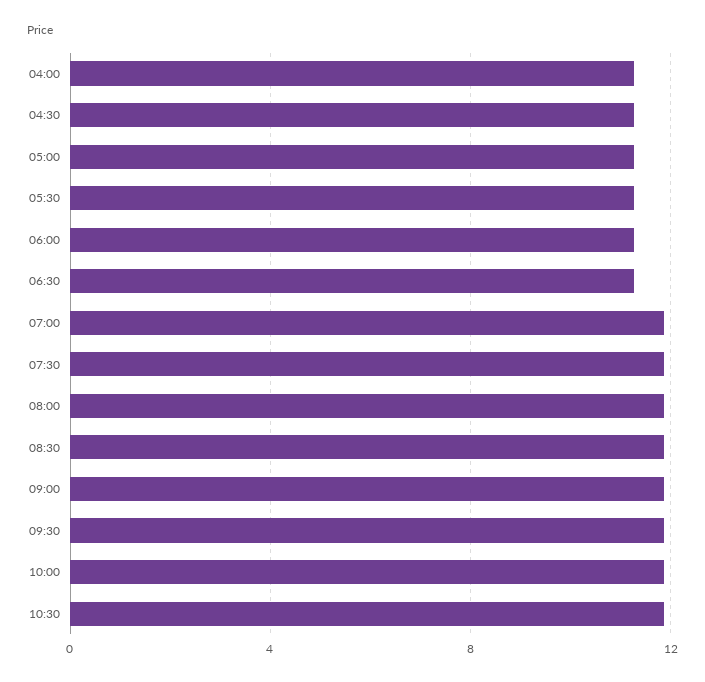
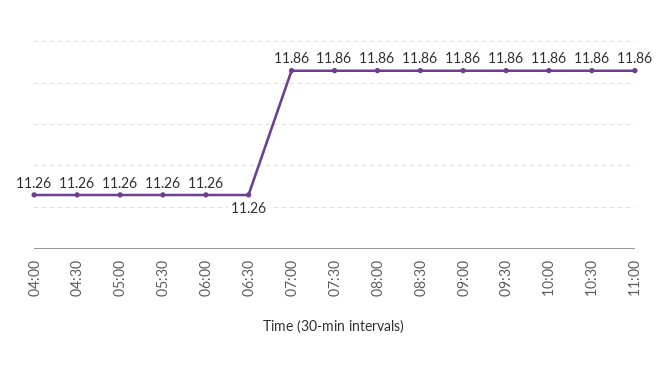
11:00: none -> 11.86

